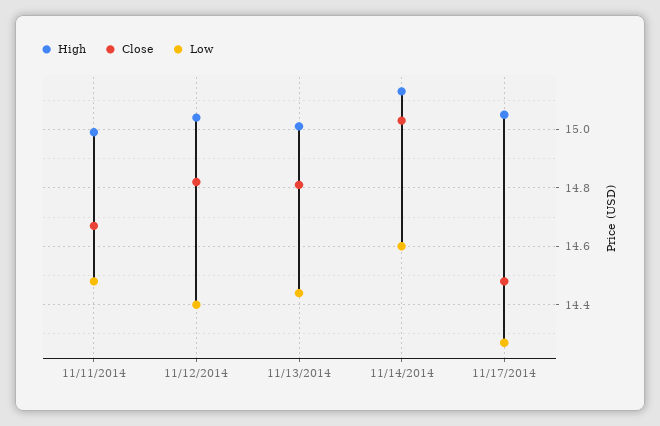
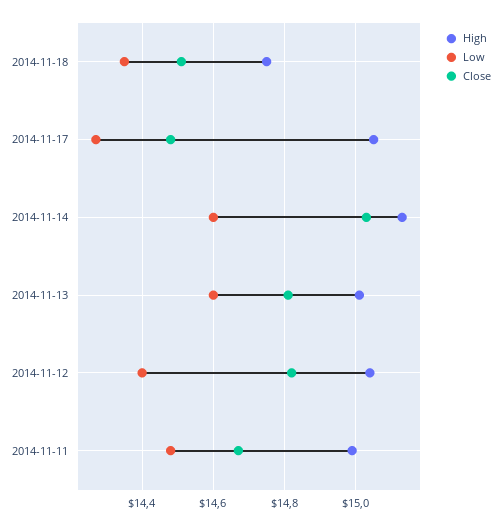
Low, 11/13/2014: 14.45 -> 14.6
High, 2014-11-18: none -> 14.75
Low, 2014-11-18: none -> 14.35
Close, 2014-11-18: none -> 14.5

